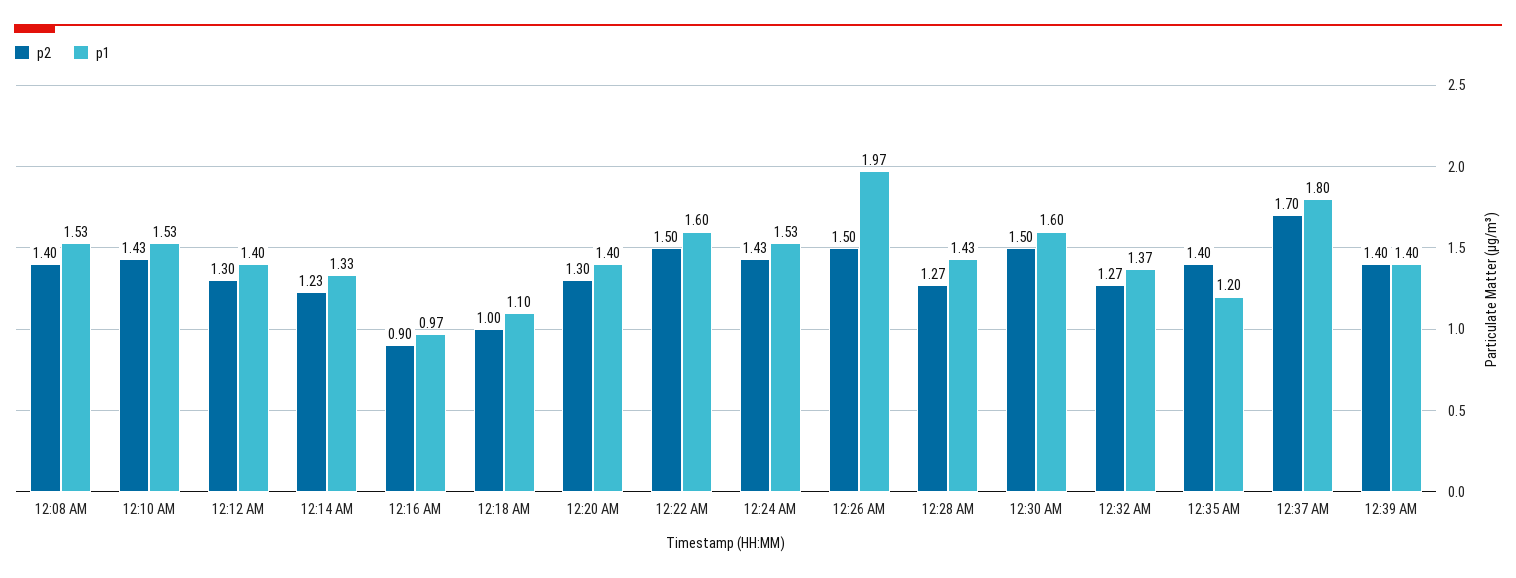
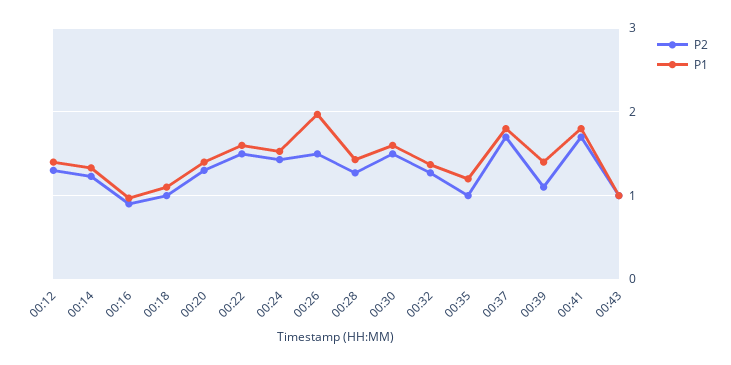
p2, 12:08 AM: 1.4 -> none
p1, 12:08 AM: 1.53 -> none
p2, 12:10 AM: 1.43 -> none
p1, 12:10 AM: 1.53 -> none
p2, 12:35 AM: 1.4 -> 1
p2, 12:39 AM: 1.4 -> 1.1
p2, 00:41: none -> 1.7
p1, 00:41: none -> 1.8
p2, 00:43: none -> 1
p1, 00:43: none -> 1

